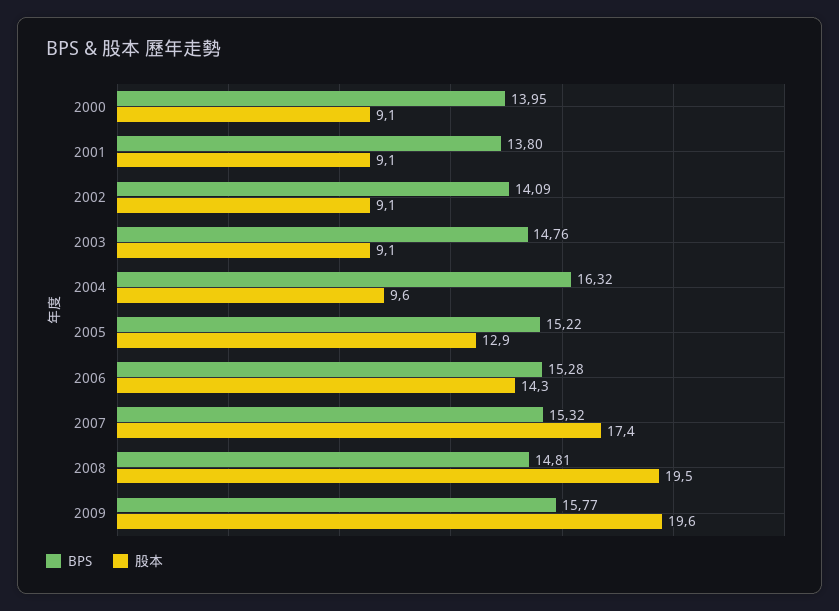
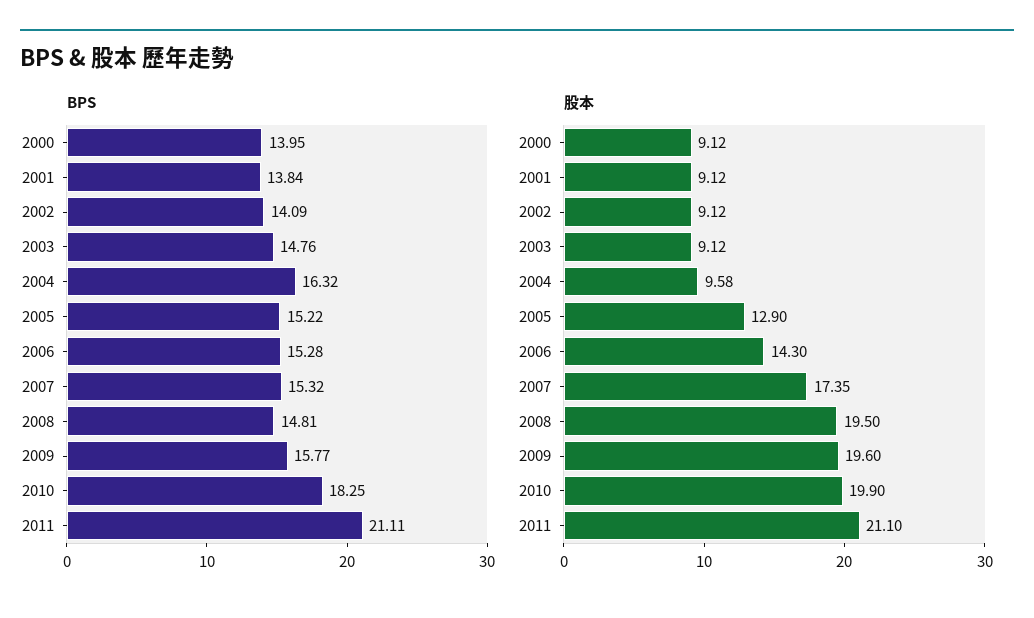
BPS, 2001: 13.8 -> 13.84
BPS, 2010: none -> 18.25
BPS, 2011: none -> 21.11
股本, 2010: none -> 19.9
股本, 2011: none -> 21.1

